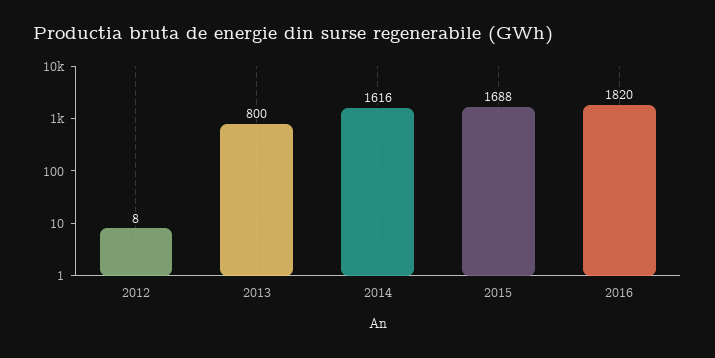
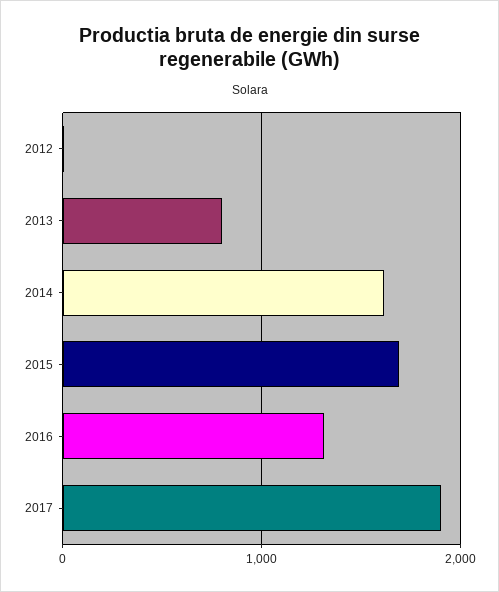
2016: 1820 -> 1300
2017: none -> 1900

